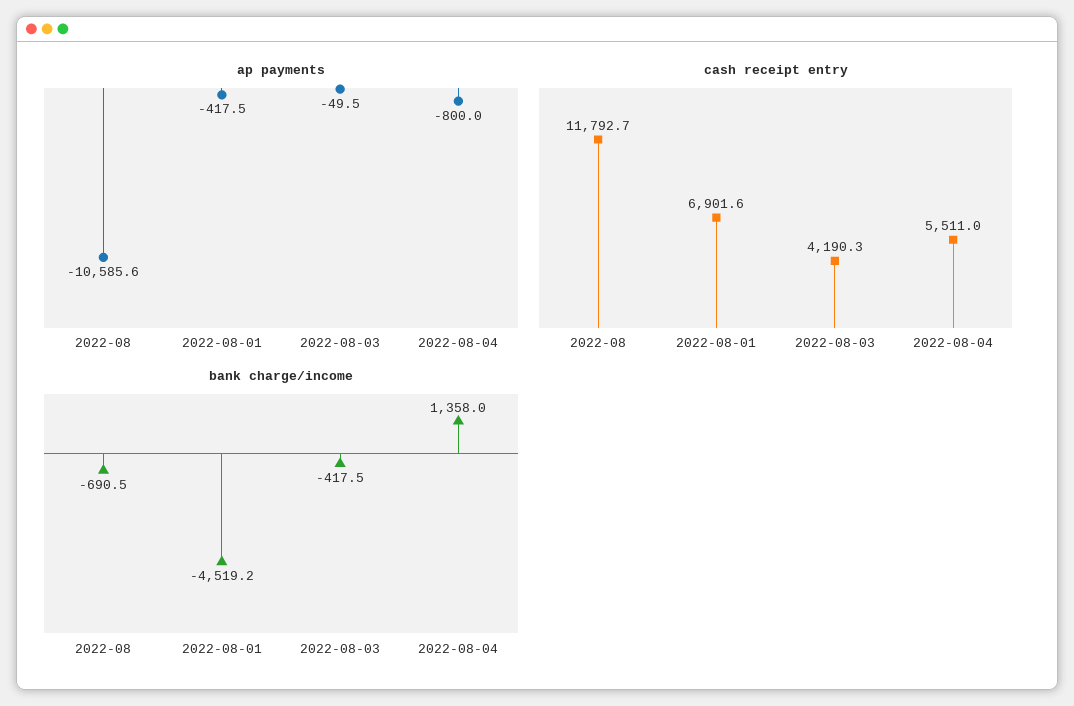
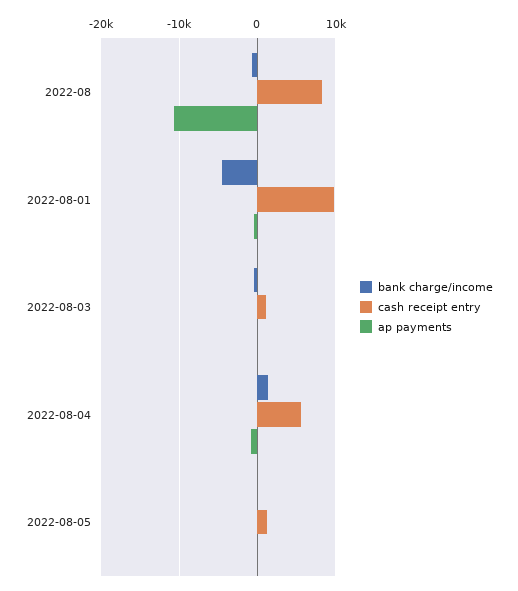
cash receipt entry, 2022-08: 11792.7 -> 8000
cash receipt entry, 2022-08-01: 6901.6 -> 10000
cash receipt entry, 2022-08-03: 4190.3 -> 1000
bank charge/income, 2022-08-05: none -> 0
cash receipt entry, 2022-08-05: none -> 1000
ap payments, 2022-08-05: none -> 0

